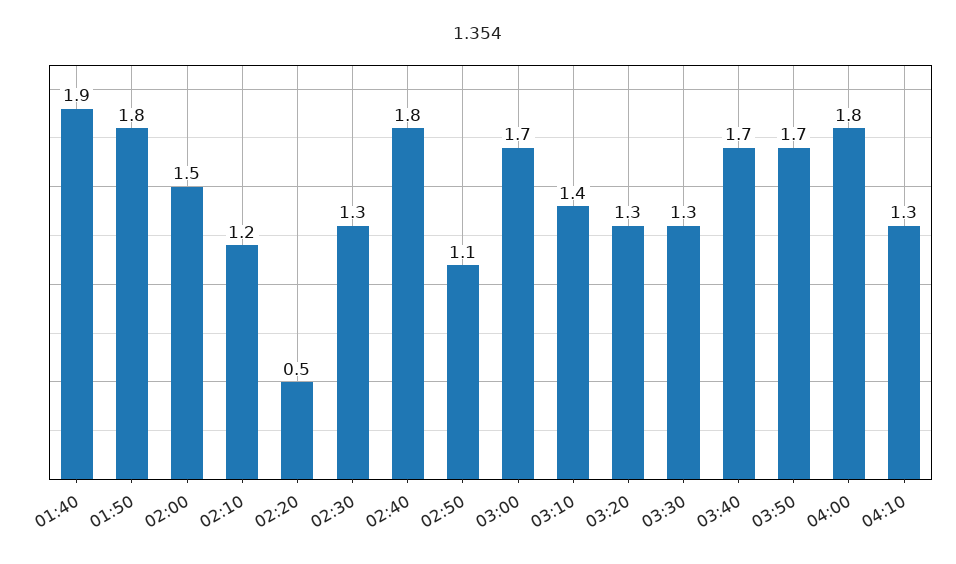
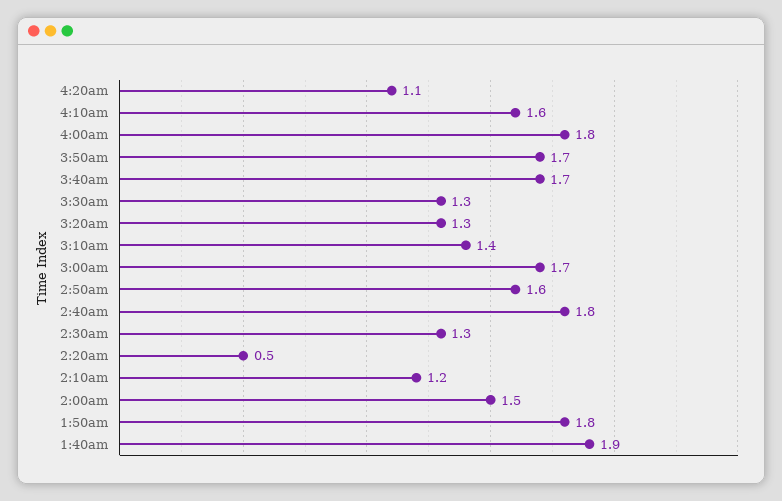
02:50: 1.1 -> 1.6
04:10: 1.3 -> 1.6
4:20am: none -> 1.1

